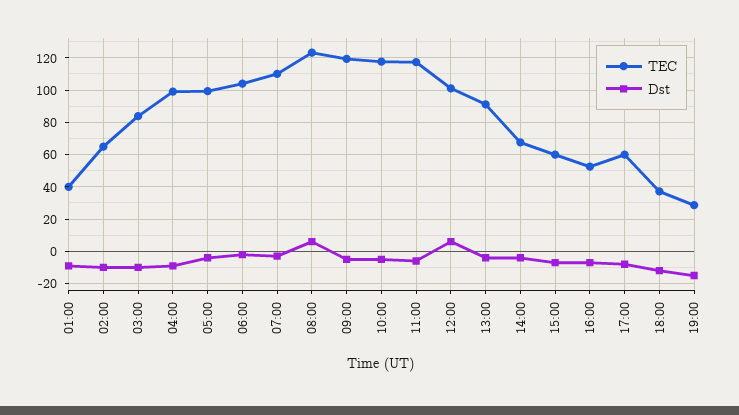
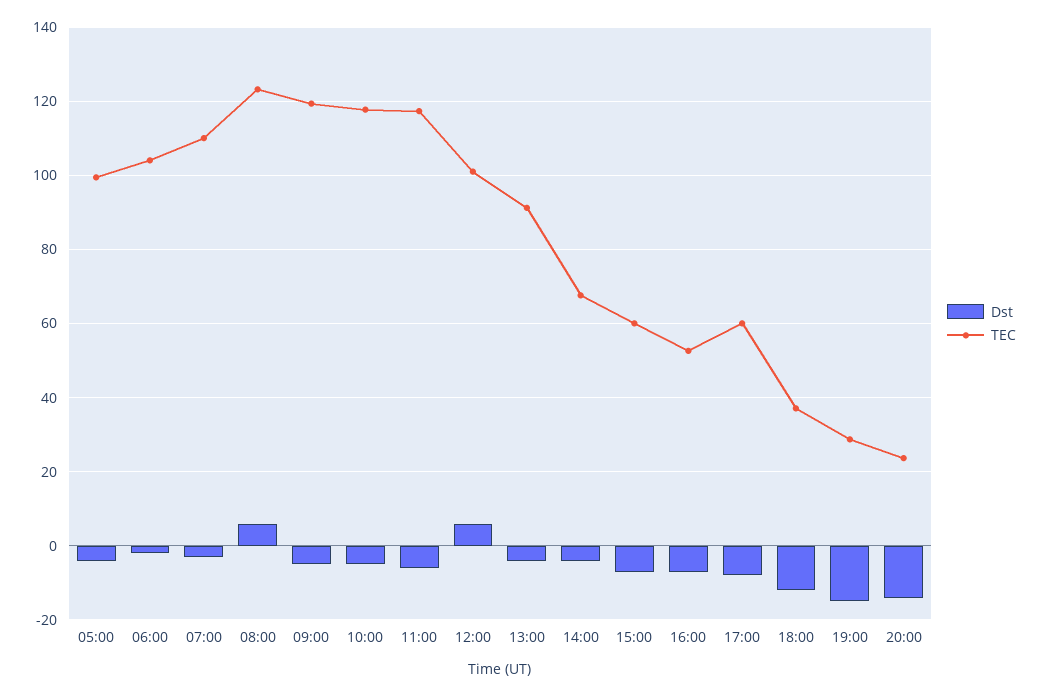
TEC, 01:00: 40 -> none
Dst, 01:00: -10 -> none
TEC, 02:00: 65 -> none
Dst, 02:00: -10 -> none
TEC, 03:00: 85 -> none
Dst, 03:00: -10 -> none
TEC, 04:00: 100 -> none
Dst, 04:00: -10 -> none
Dst, 20:00: none -> -14
TEC, 20:00: none -> 24

